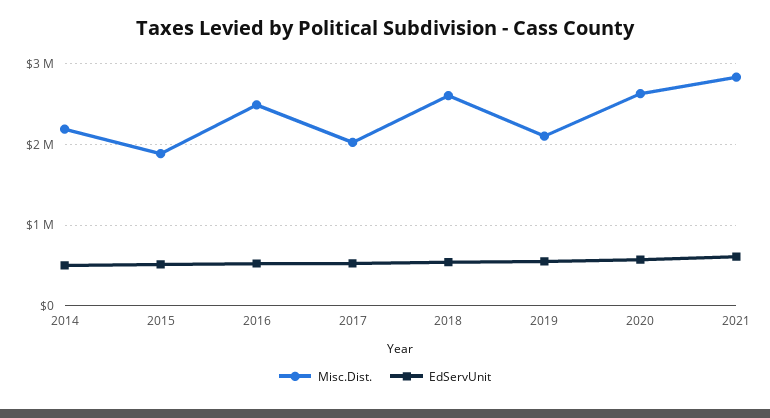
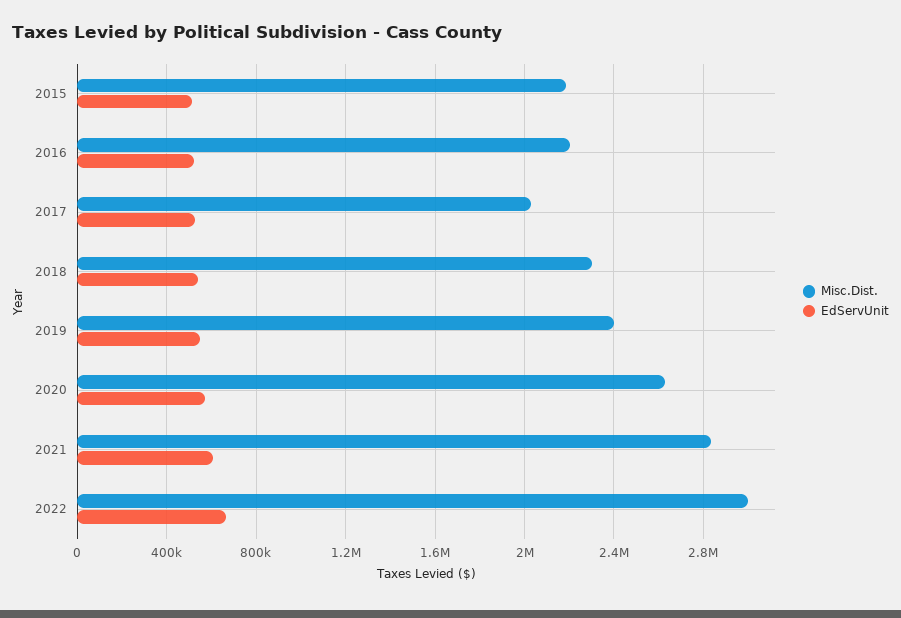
Misc.Dist., 2014: 2200000 -> none
EdServUnit, 2014: 500000 -> none
Misc.Dist., 2015: 1900000 -> 2200000
Misc.Dist., 2016: 2500000 -> 2200000
Misc.Dist., 2018: 2600000 -> 2300000
Misc.Dist., 2019: 2100000 -> 2400000
Misc.Dist., 2022: none -> 3000000
EdServUnit, 2022: none -> 650000

